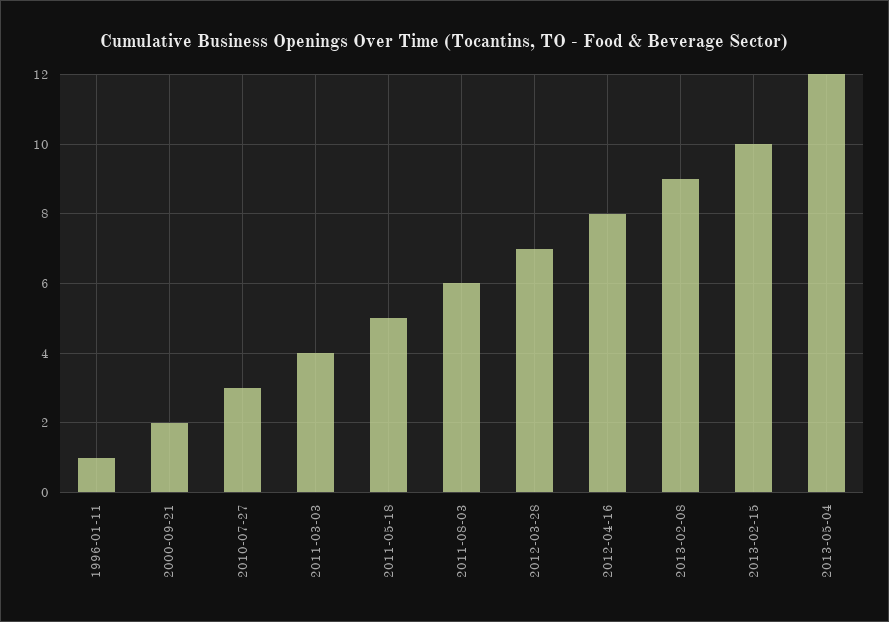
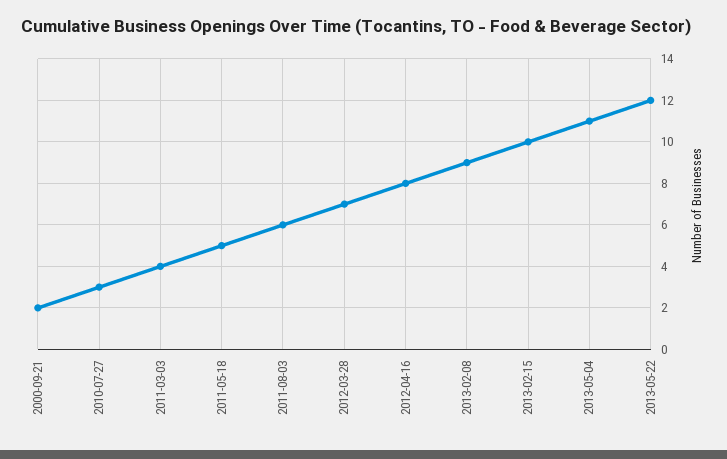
1996-01-11: 1 -> none
2013-05-04: 12 -> 11
2013-05-22: none -> 12

